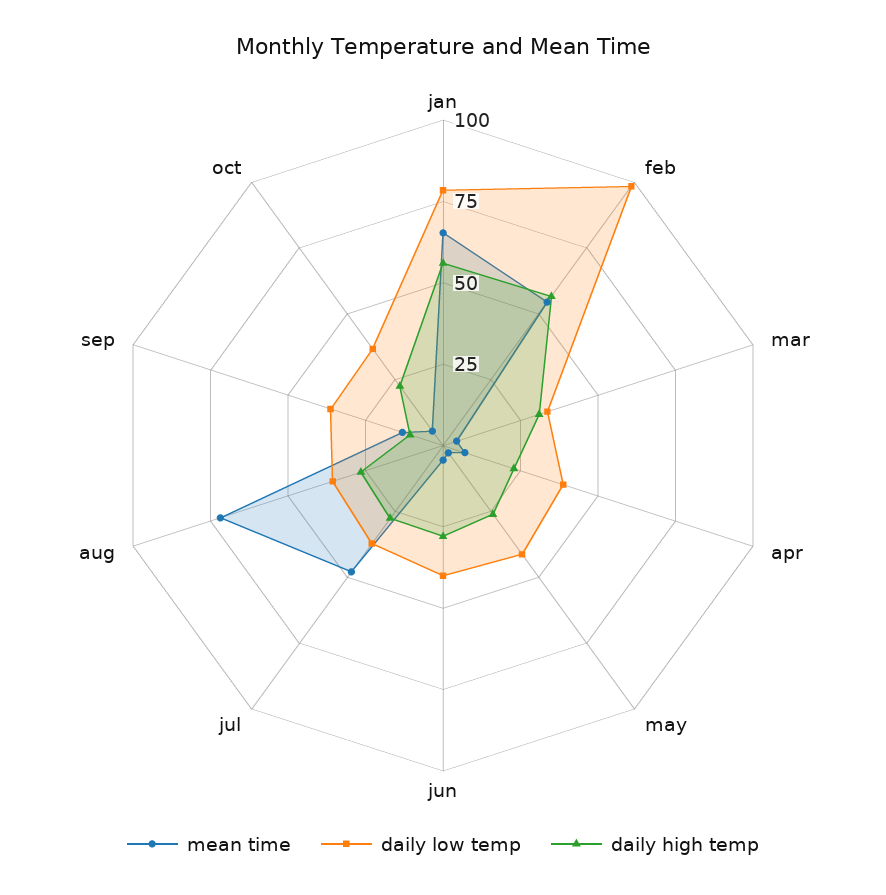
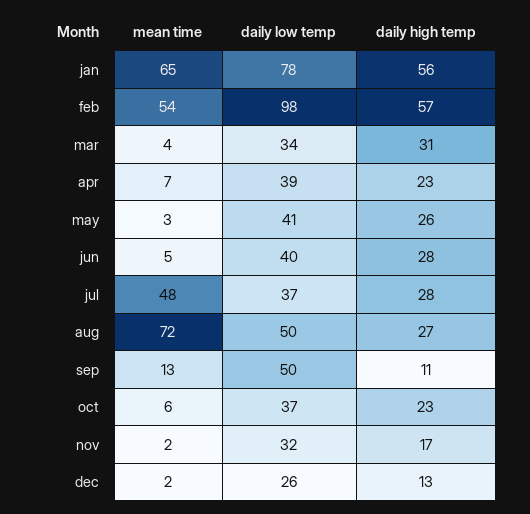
daily low temp, aug: 35 -> 50
daily low temp, sep: 35 -> 50
mean time, nov: none -> 2
daily low temp, nov: none -> 32
daily high temp, nov: none -> 17
mean time, dec: none -> 2
daily low temp, dec: none -> 26
daily high temp, dec: none -> 13

